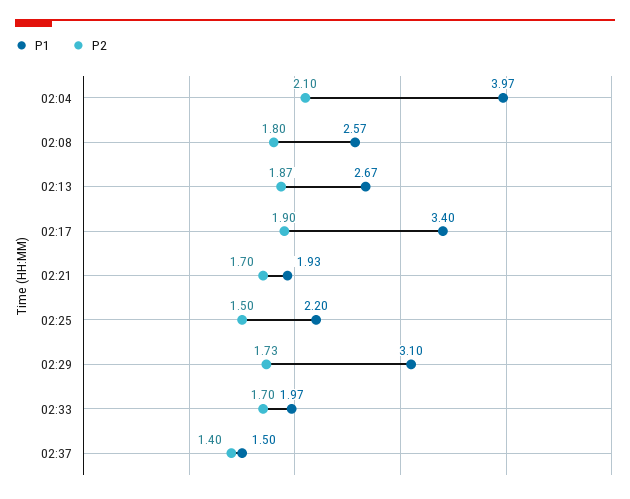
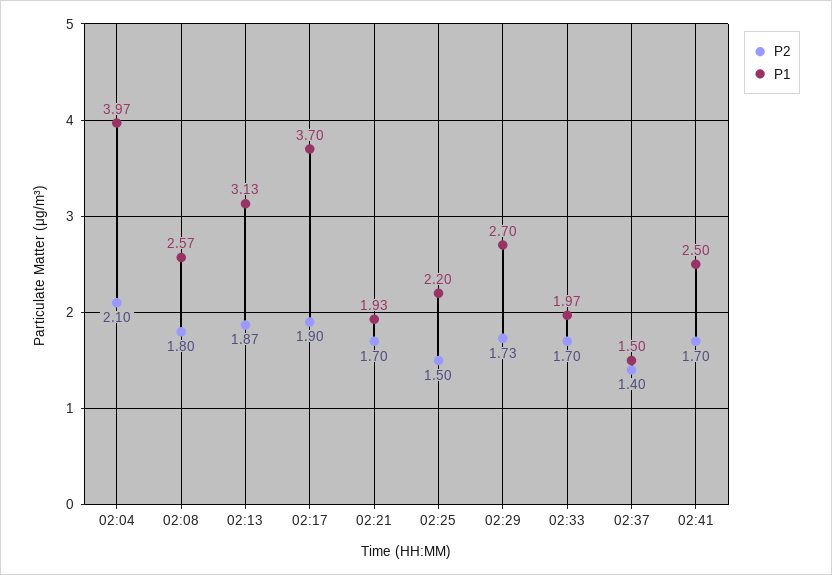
P1, 02:13: 2.67 -> 3.13
P1, 02:17: 3.4 -> 3.7
P1, 02:29: 3.1 -> 2.7
P2, 02:41: none -> 1.7
P1, 02:41: none -> 2.5

